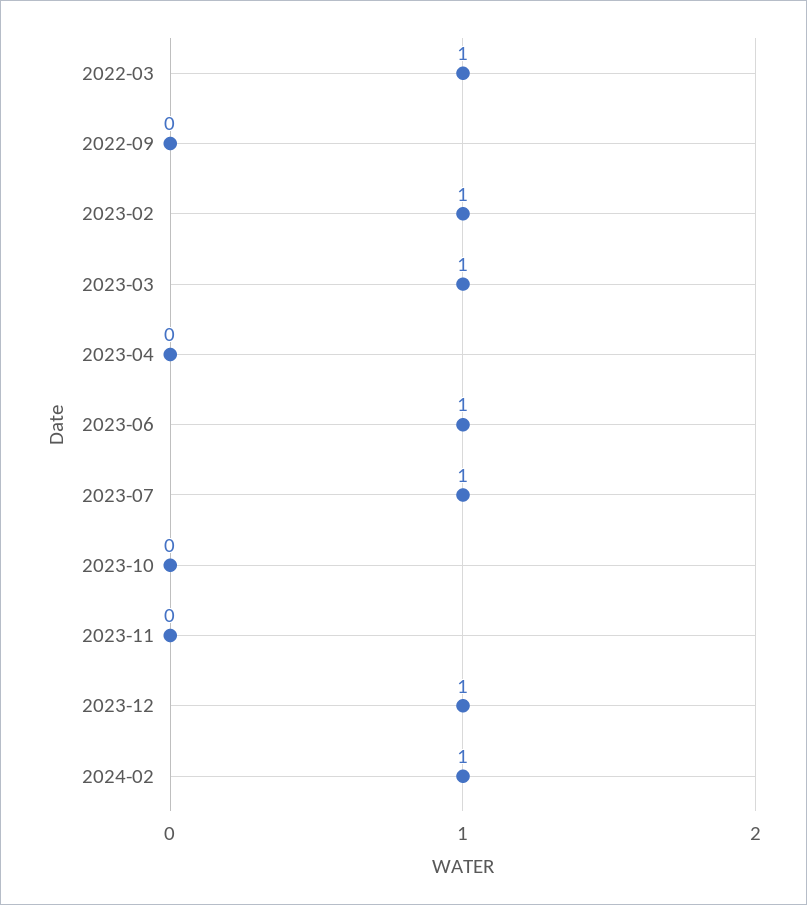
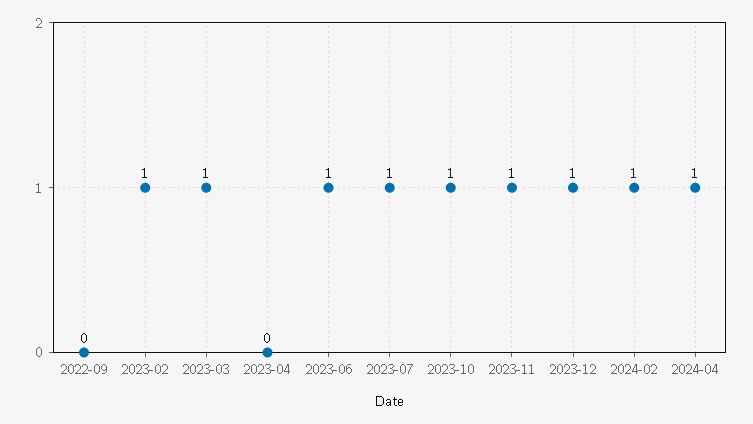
2022-03: 1 -> none
2023-10: 0 -> 1
2023-11: 0 -> 1
2024-04: none -> 1

